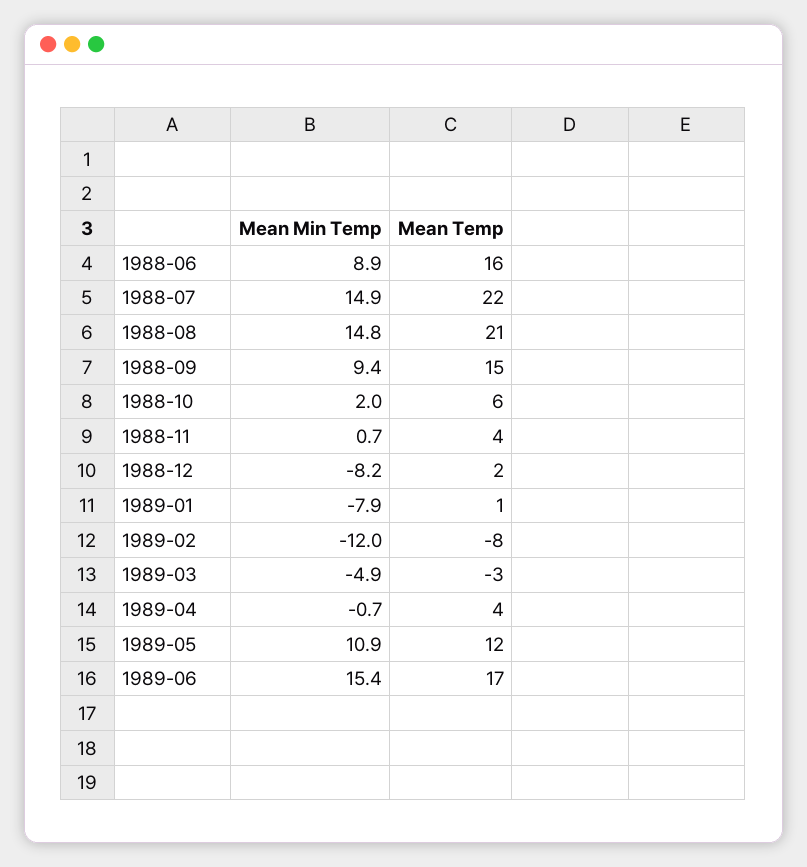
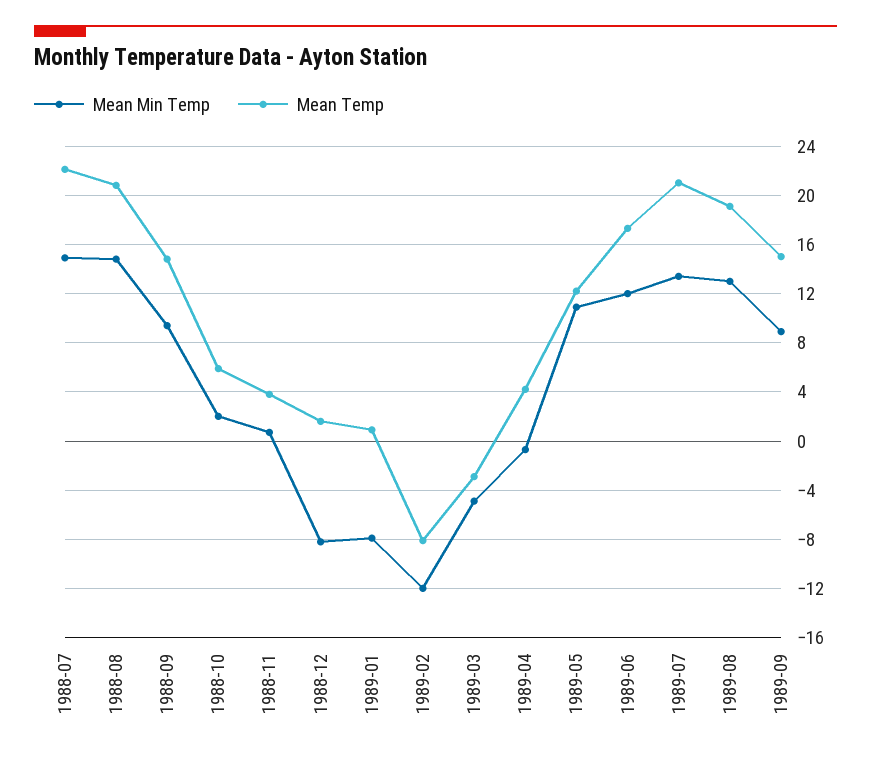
Mean Min Temp, 1988-06: 8.9 -> none
Mean Temp, 1988-06: 16 -> none
Mean Min Temp, 1989-06: 15.4 -> 12
Mean Min Temp, 1989-07: none -> 13.5
Mean Temp, 1989-07: none -> 21
Mean Min Temp, 1989-08: none -> 13
Mean Temp, 1989-08: none -> 19
Mean Min Temp, 1989-09: none -> 9
Mean Temp, 1989-09: none -> 15

